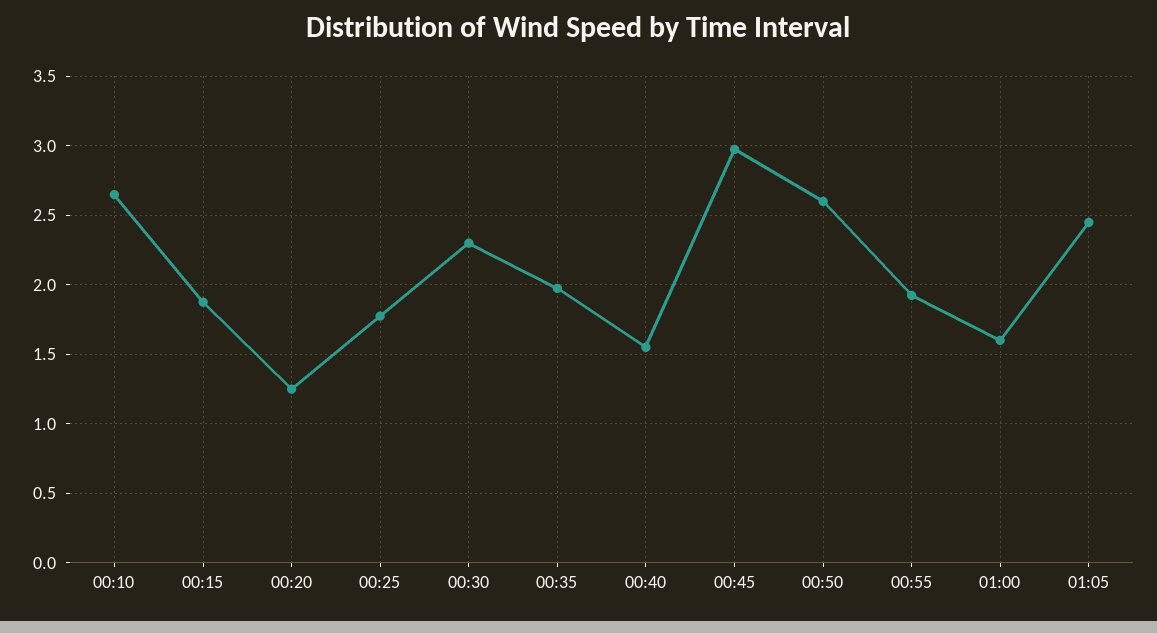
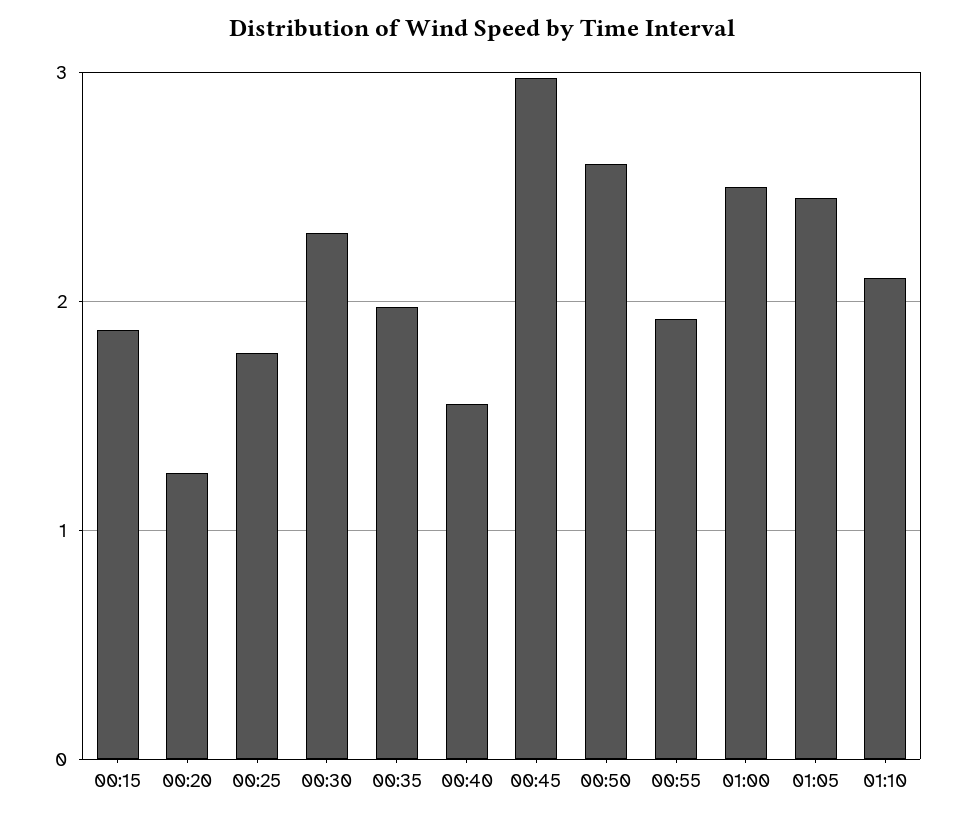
00:10: 2.65 -> none
01:00: 1.6 -> 2.5
01:10: none -> 2.1

